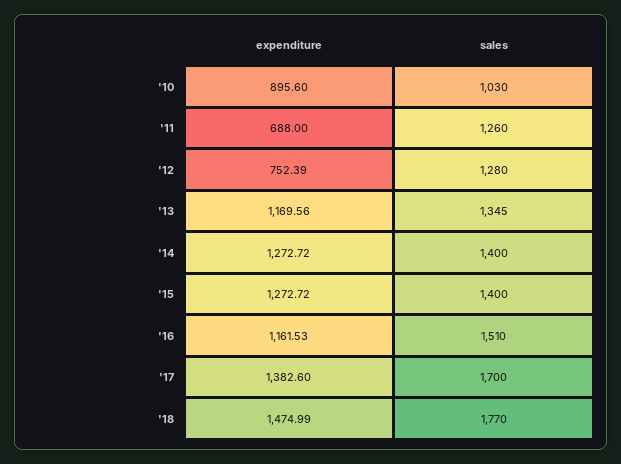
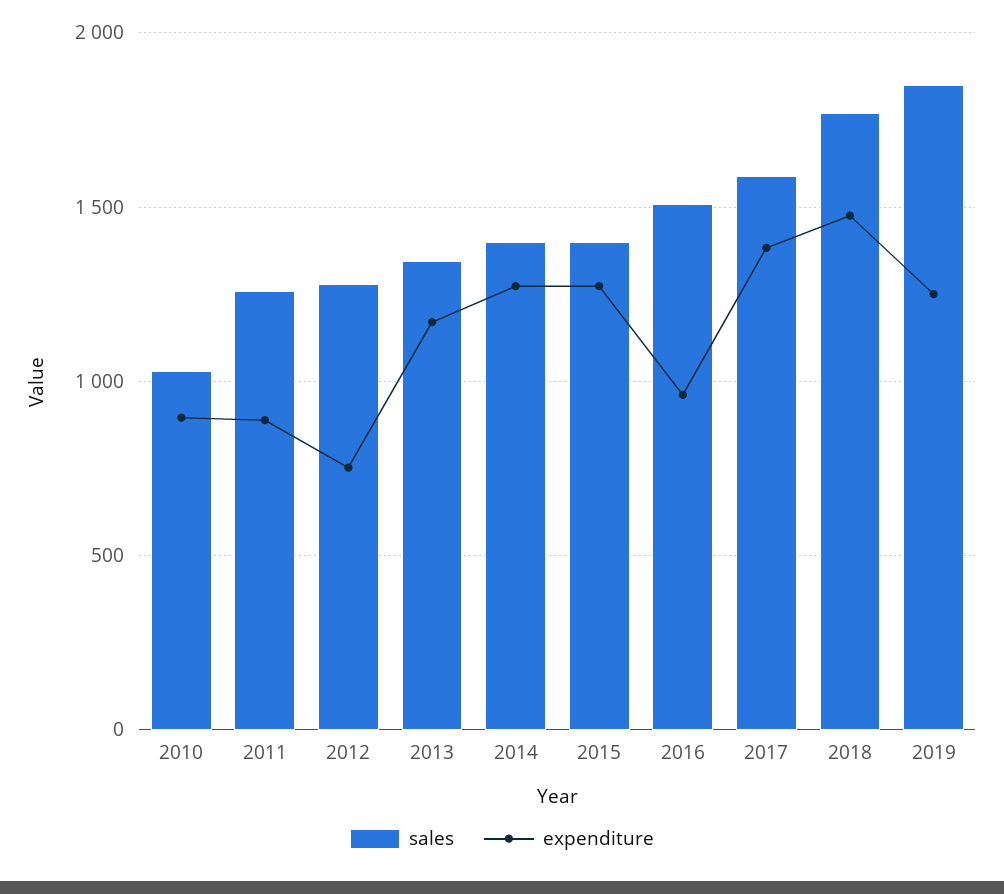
expenditure, '11: 688 -> 900
expenditure, '16: 1161.53 -> 950
sales, '17: 1700 -> 1600
sales, 2019: none -> 1850
expenditure, 2019: none -> 1250

